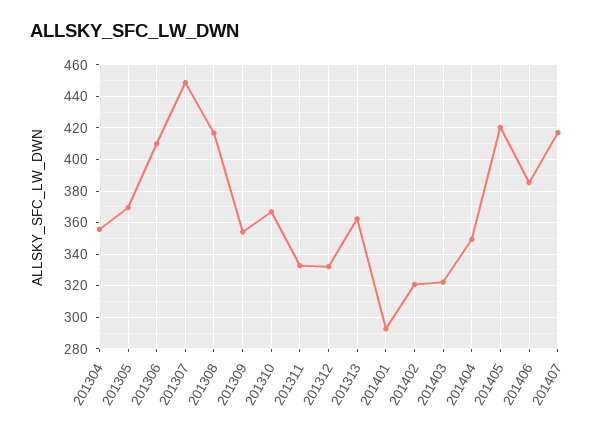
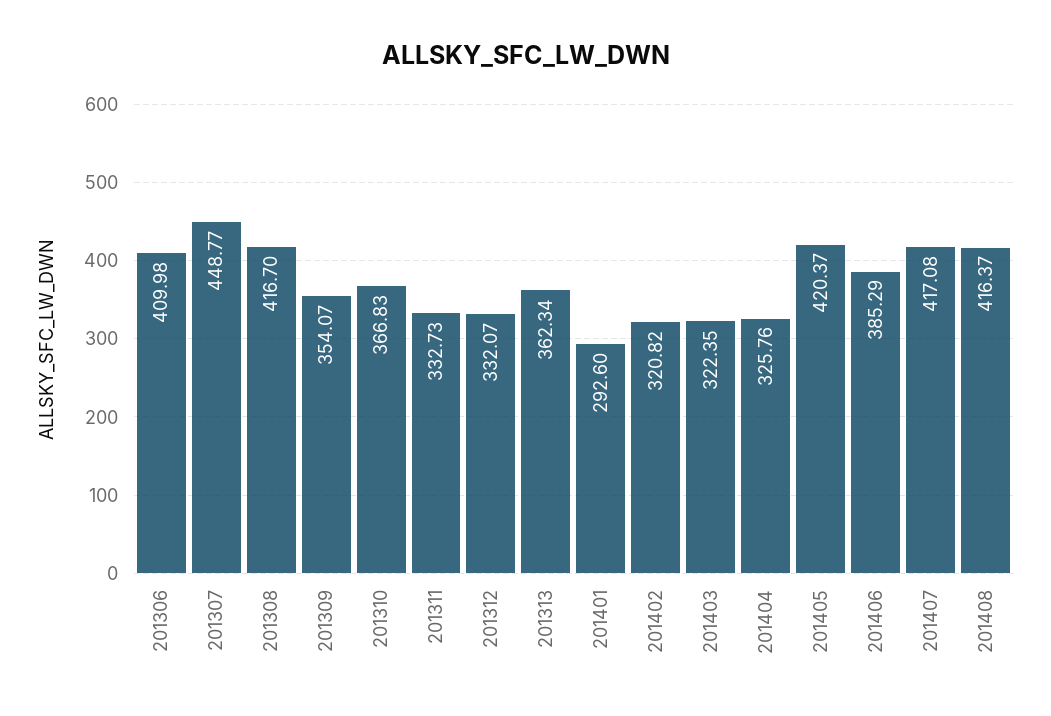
201304: 355 -> none
201305: 370 -> none
201404: 350 -> 325.76
201408: none -> 416.37

